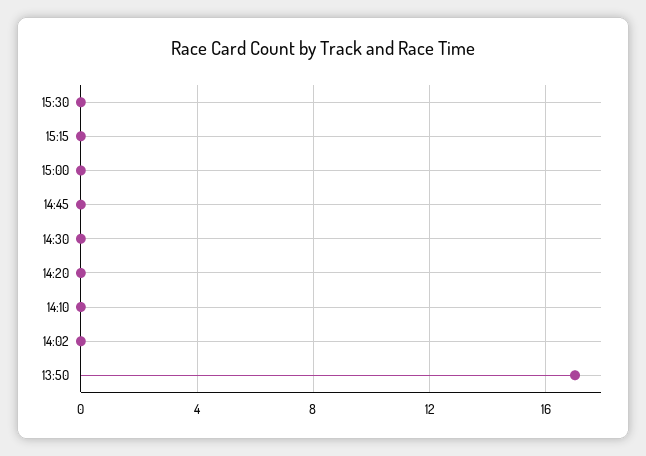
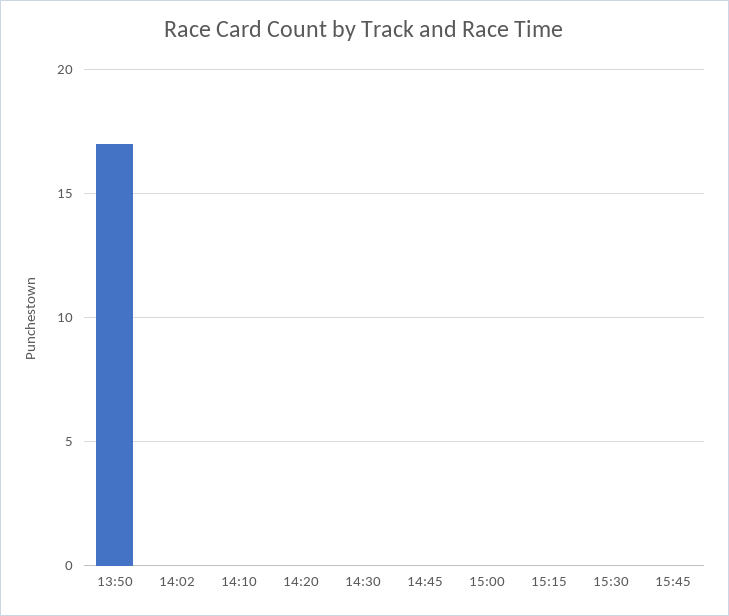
15:45: none -> 0

